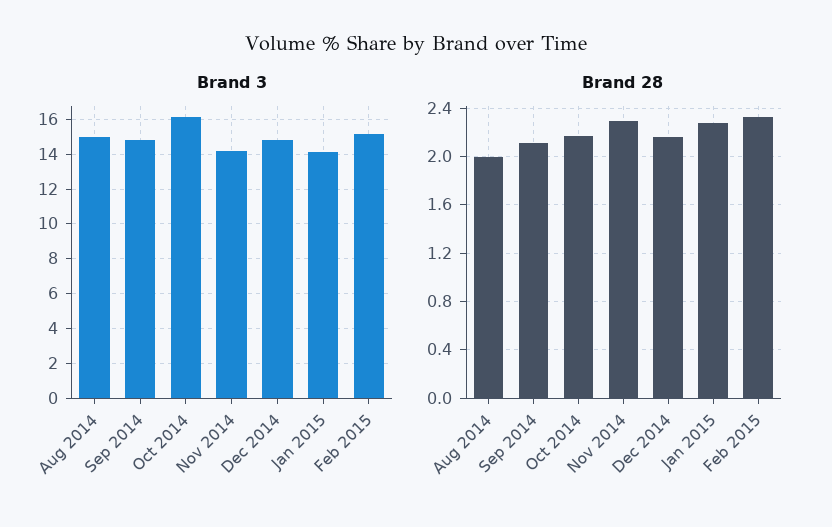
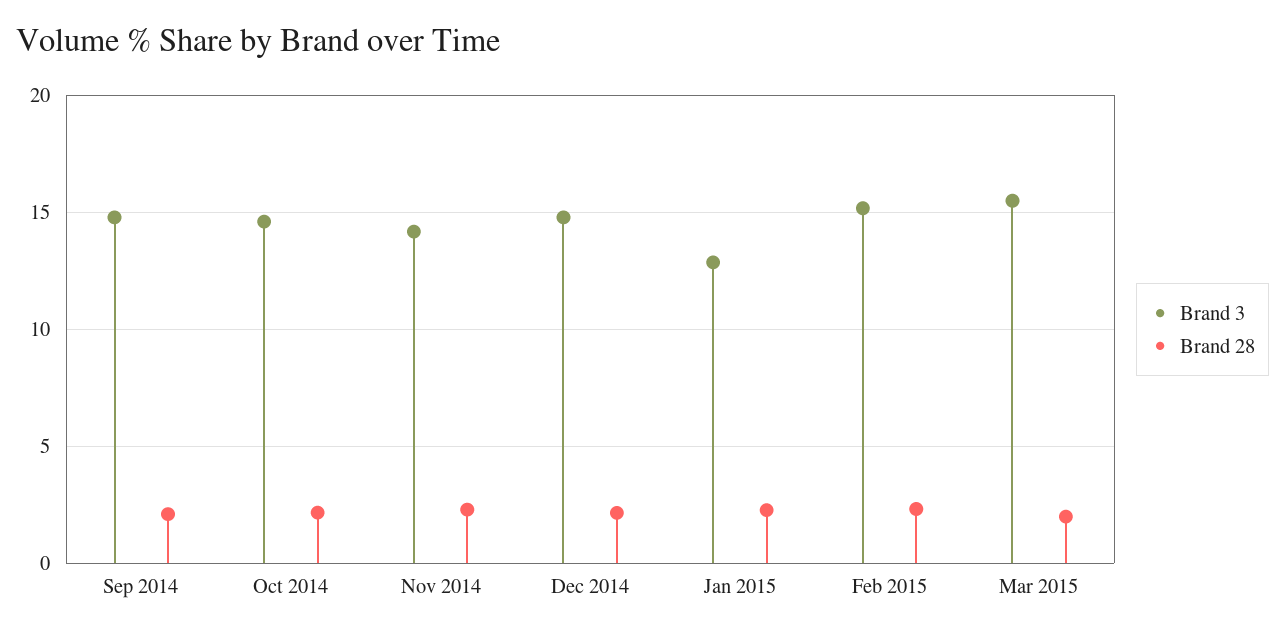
Brand 3, Aug 2014: 15 -> none
Brand 3, Oct 2014: 16 -> 14.5
Brand 3, Jan 2015: 14 -> 13
Brand 28, Aug 2014: 2 -> none
Brand 3, Mar 2015: none -> 15.5
Brand 28, Mar 2015: none -> 2

